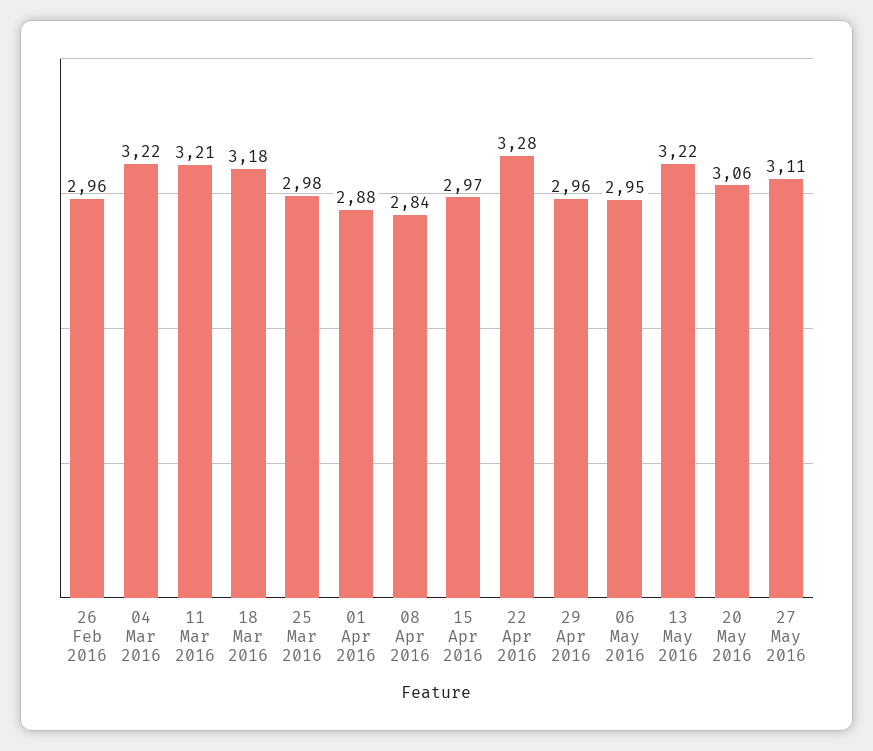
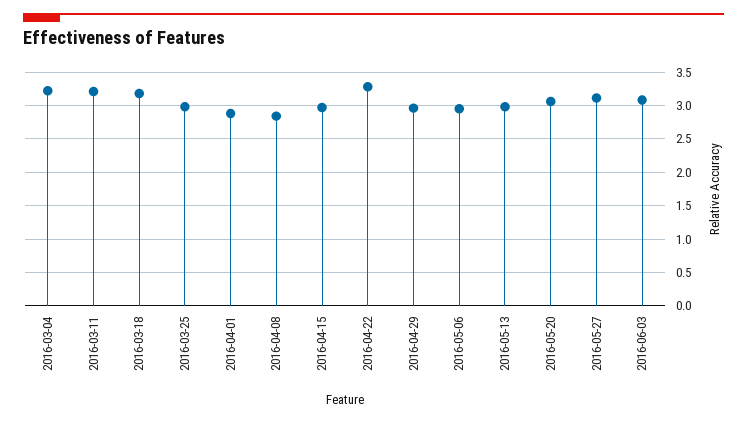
26 Feb 2016: 2.96 -> none
13 May 2016: 3.22 -> 3
2016-06-03: none -> 3.1

